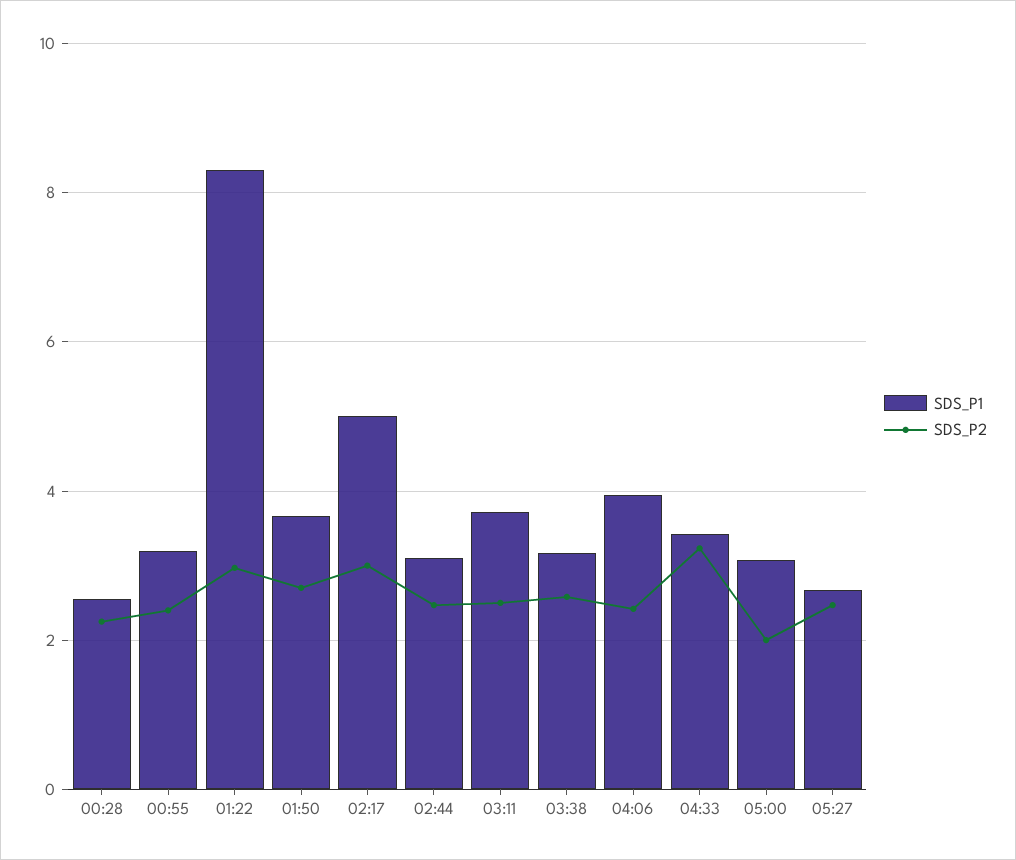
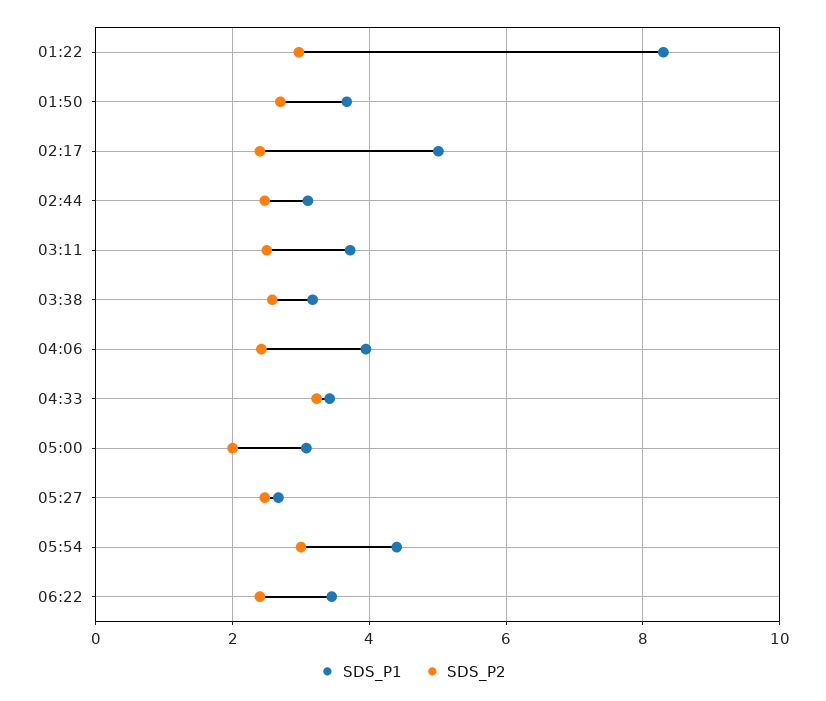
SDS_P1, 00:28: 2.6 -> none
SDS_P2, 00:28: 2.2 -> none
SDS_P1, 00:55: 3.2 -> none
SDS_P2, 00:55: 2.4 -> none
SDS_P2, 02:17: 3 -> 2.4
SDS_P1, 05:54: none -> 4.4
SDS_P2, 05:54: none -> 3
SDS_P1, 06:22: none -> 3.4
SDS_P2, 06:22: none -> 2.4

